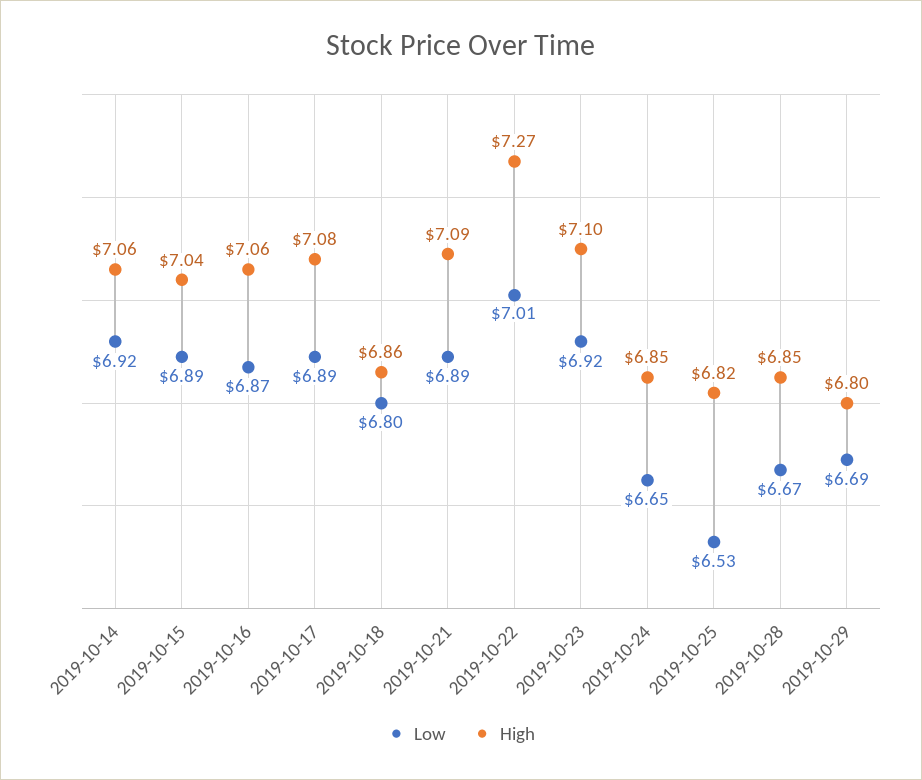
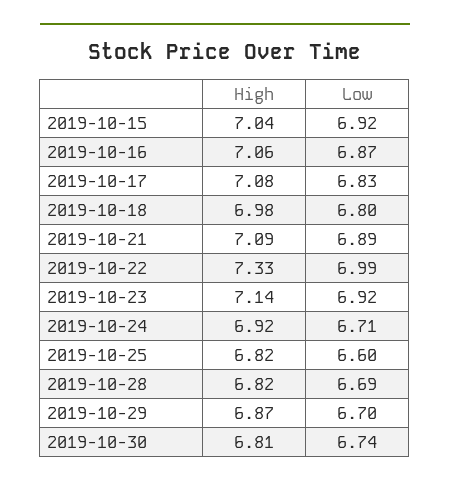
Low, 2019-10-14: 6.92 -> none
High, 2019-10-14: 7.06 -> none
Low, 2019-10-15: 6.89 -> 6.92
Low, 2019-10-17: 6.89 -> 6.83
High, 2019-10-18: 6.86 -> 6.98
Low, 2019-10-22: 7.01 -> 6.99
High, 2019-10-22: 7.27 -> 7.33
High, 2019-10-23: 7.1 -> 7.14
Low, 2019-10-24: 6.65 -> 6.71
High, 2019-10-24: 6.85 -> 6.92
Low, 2019-10-25: 6.53 -> 6.6
Low, 2019-10-28: 6.67 -> 6.69
High, 2019-10-28: 6.85 -> 6.82
Low, 2019-10-29: 6.69 -> 6.7
High, 2019-10-29: 6.8 -> 6.87
High, 2019-10-30: none -> 6.81
Low, 2019-10-30: none -> 6.74

